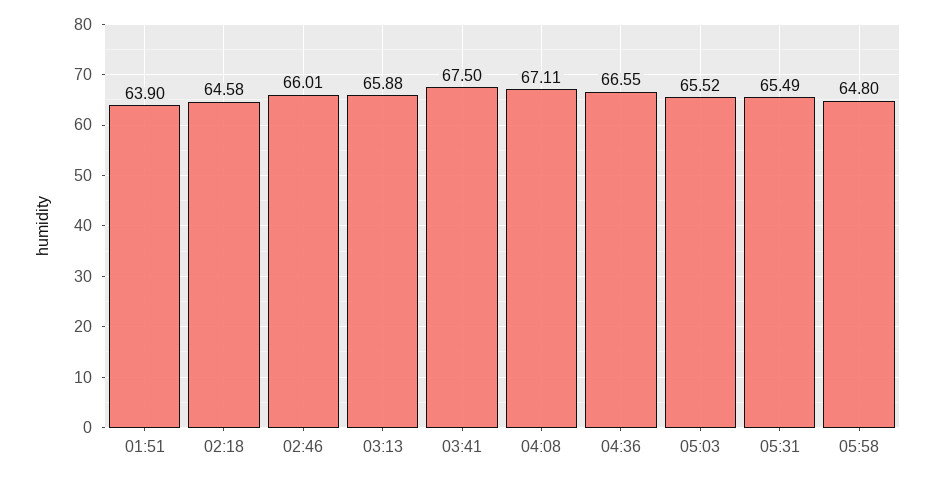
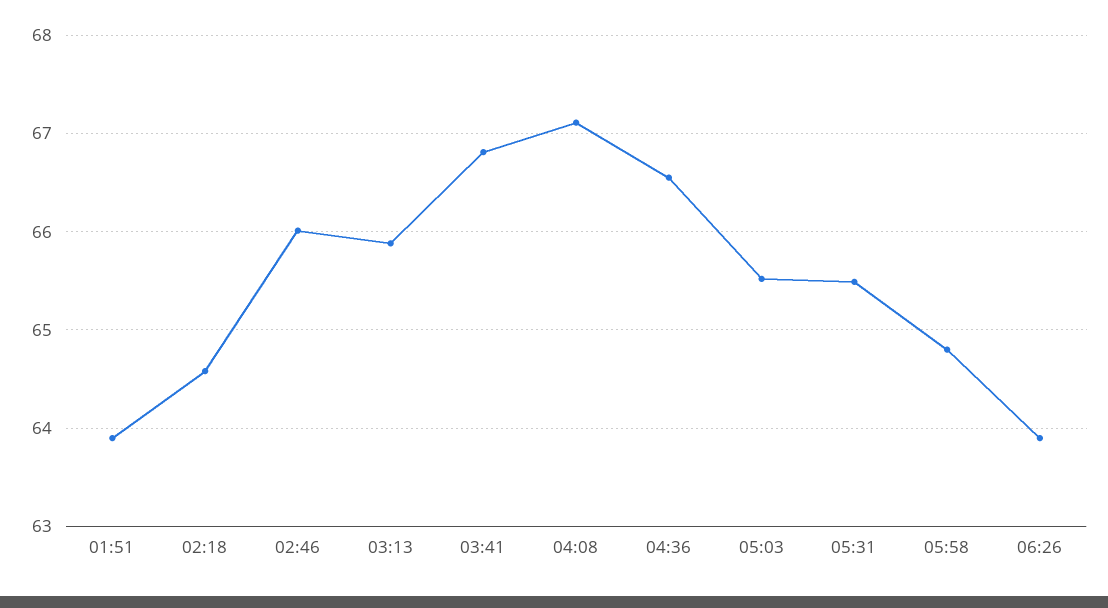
03:41: 67.5 -> 66.8
06:26: none -> 63.9

